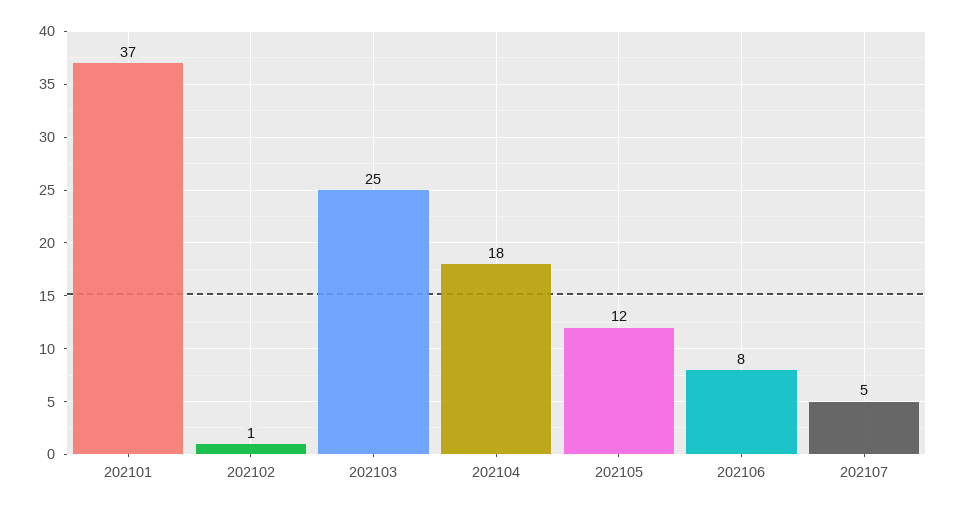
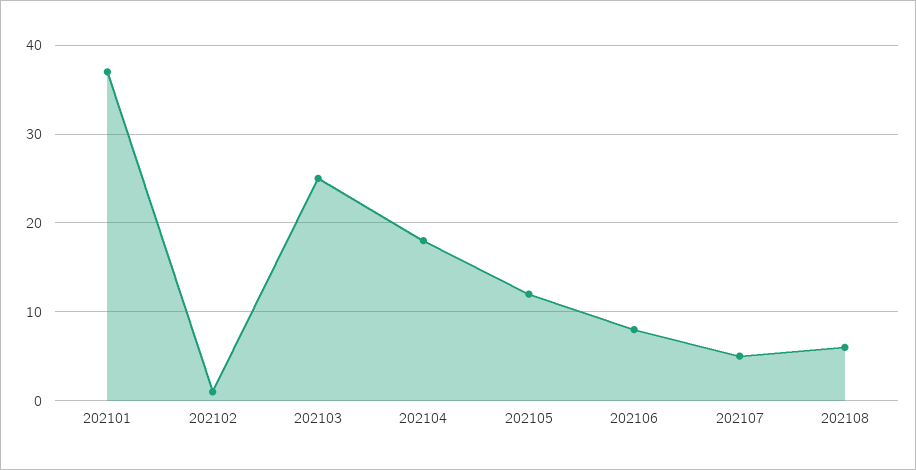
202108: none -> 6

